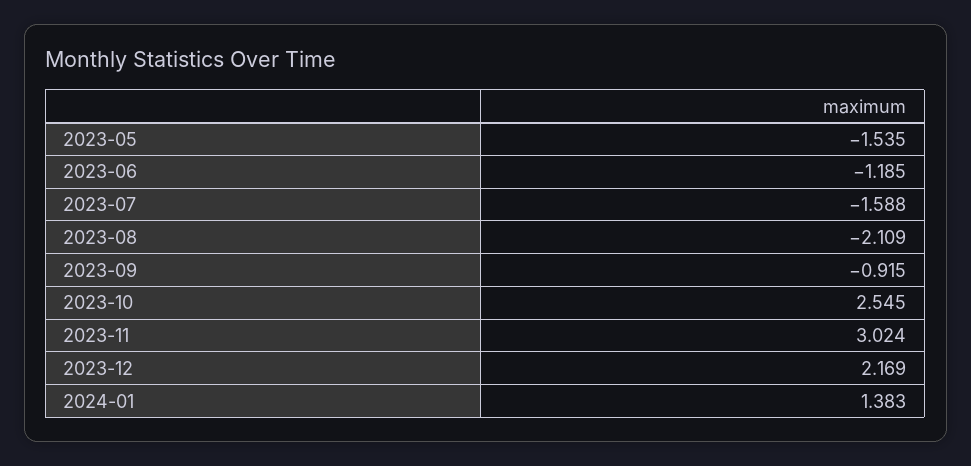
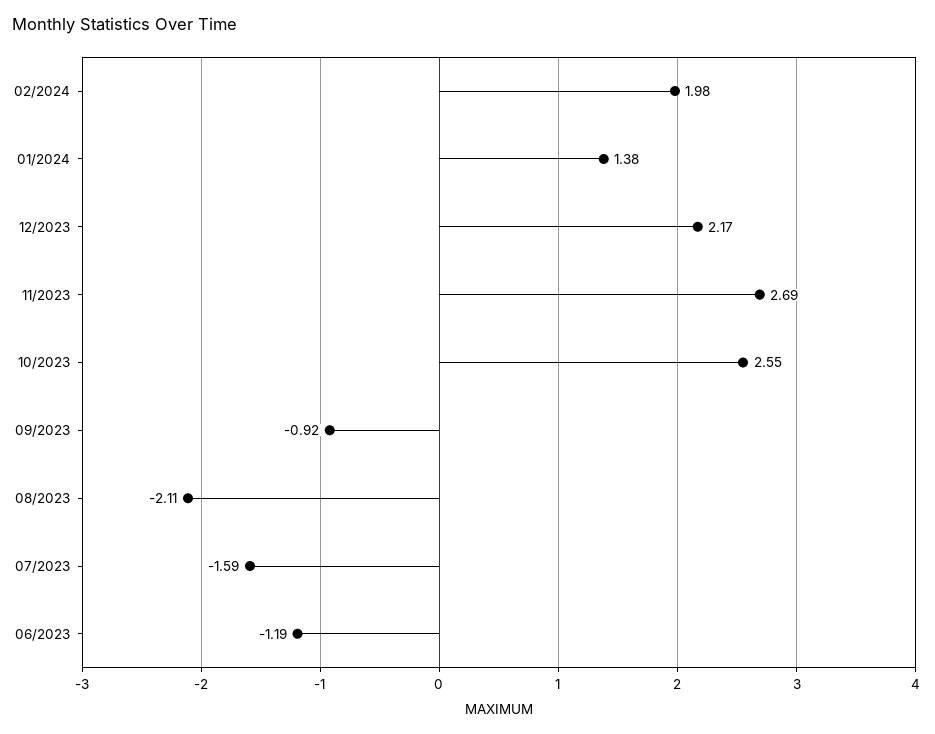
2023-05: -1.535 -> none
2023-11: 3.024 -> 2.69
02/2024: none -> 1.98

